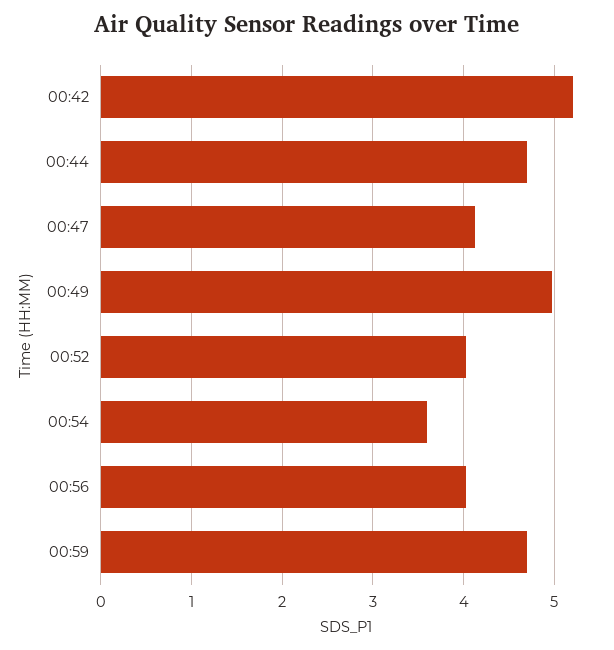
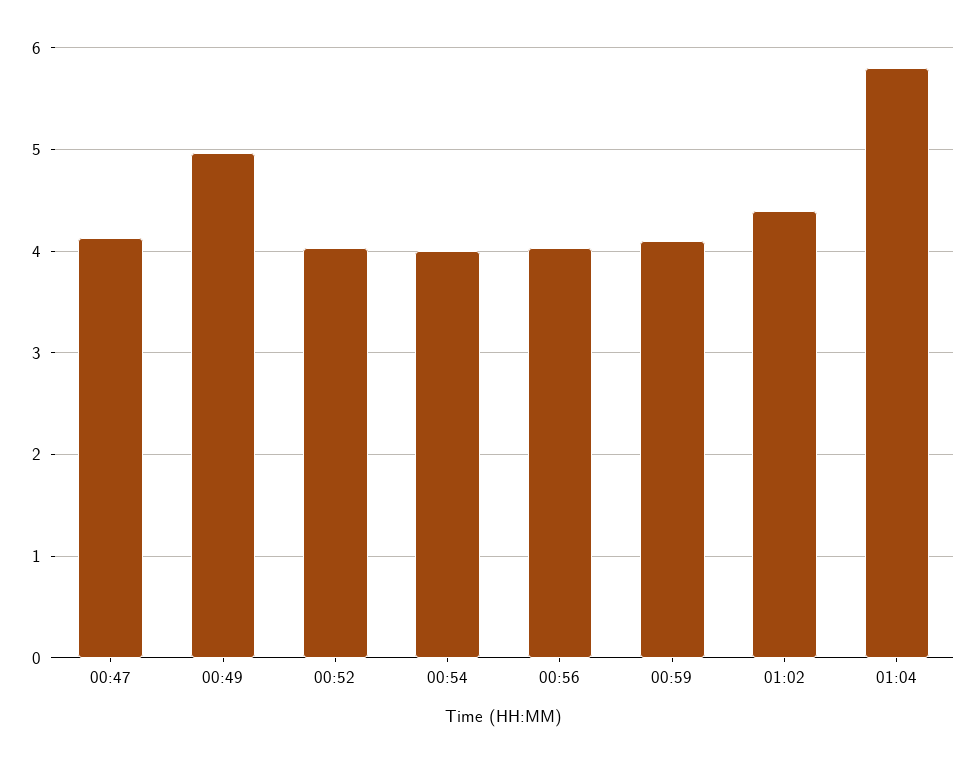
00:42: 5.2 -> none
00:44: 4.7 -> none
00:54: 3.6 -> 4
00:59: 4.7 -> 4.1
01:02: none -> 4.4
01:04: none -> 5.8

